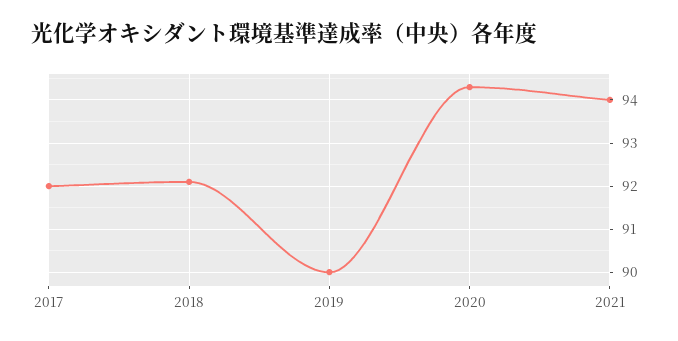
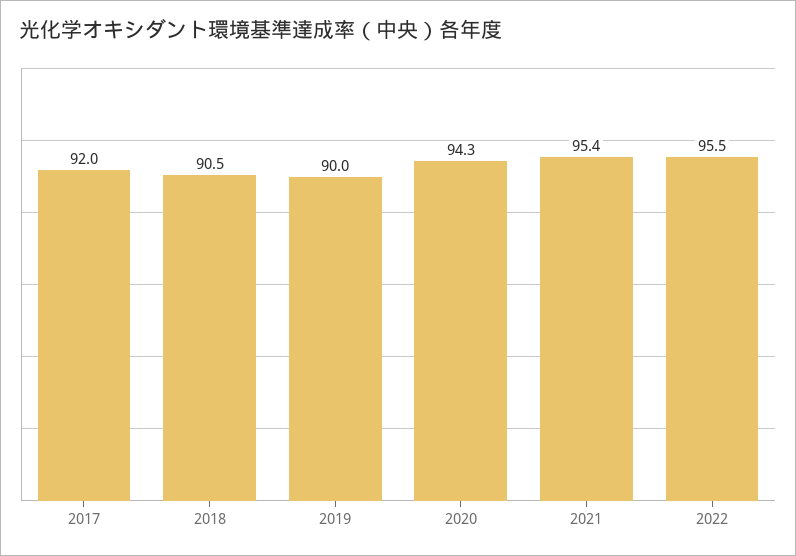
2018: 92 -> 90.5
2021: 94 -> 95.4
2022: none -> 95.5

